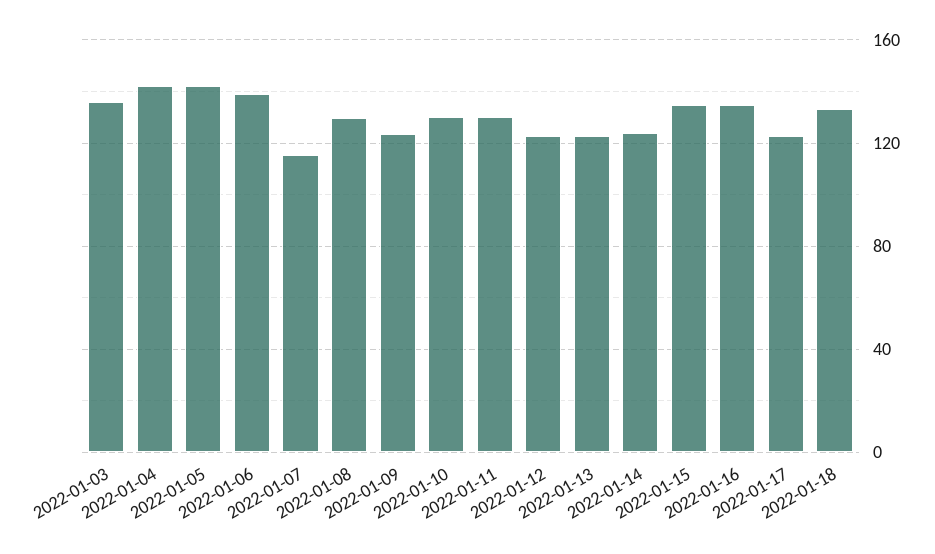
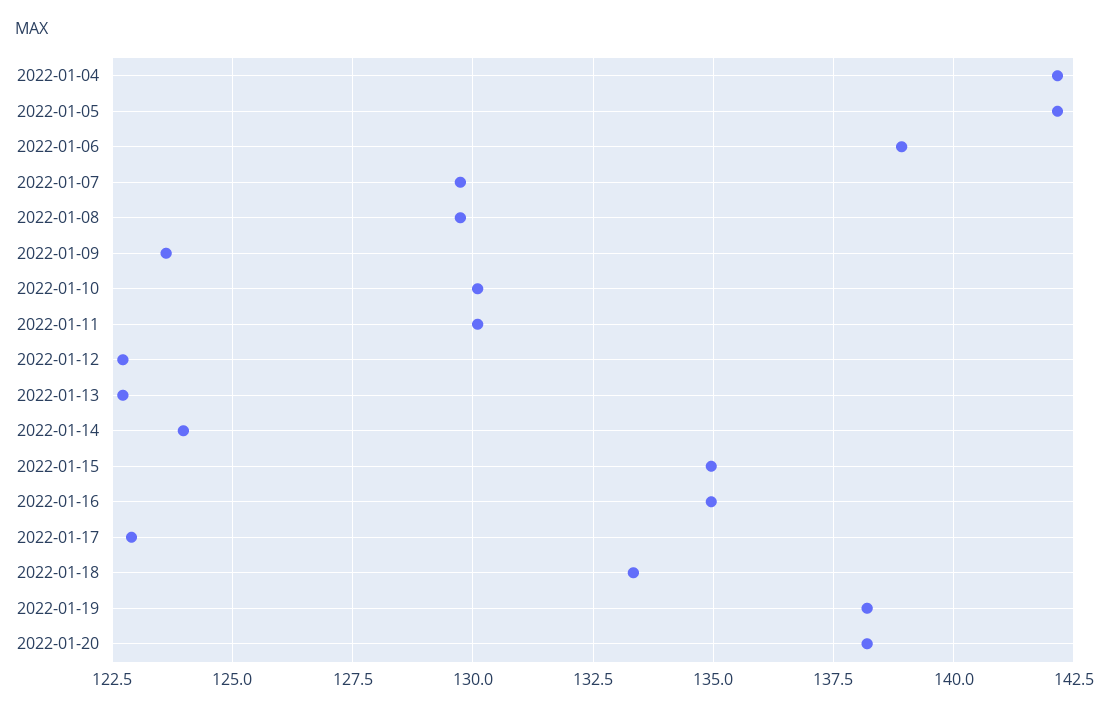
2022-01-03: 135 -> none
2022-01-07: 115 -> 129.75
2022-01-19: none -> 138.25
2022-01-20: none -> 138.25

